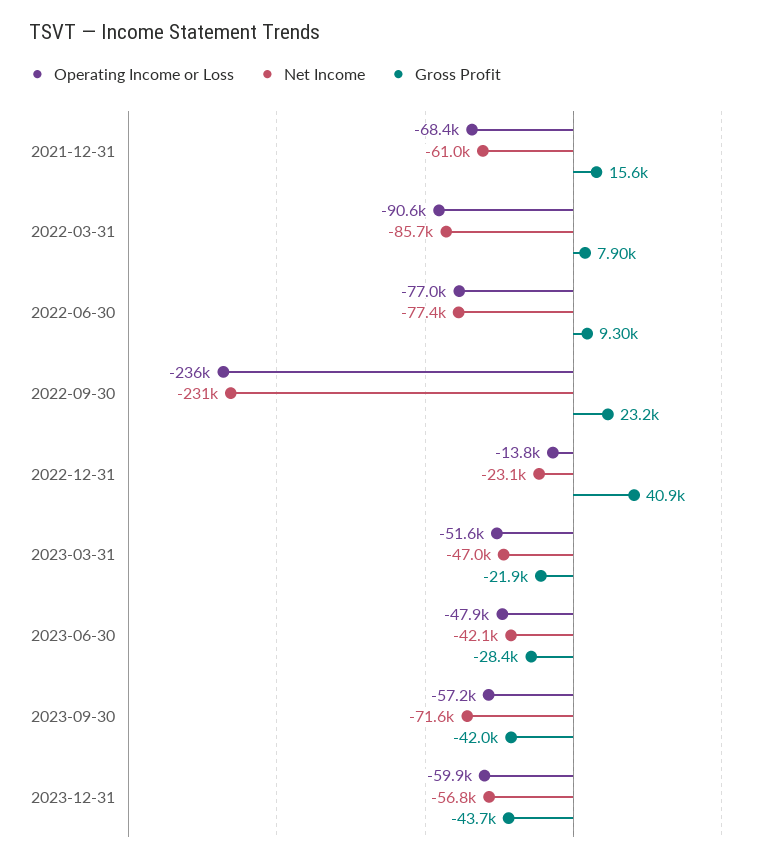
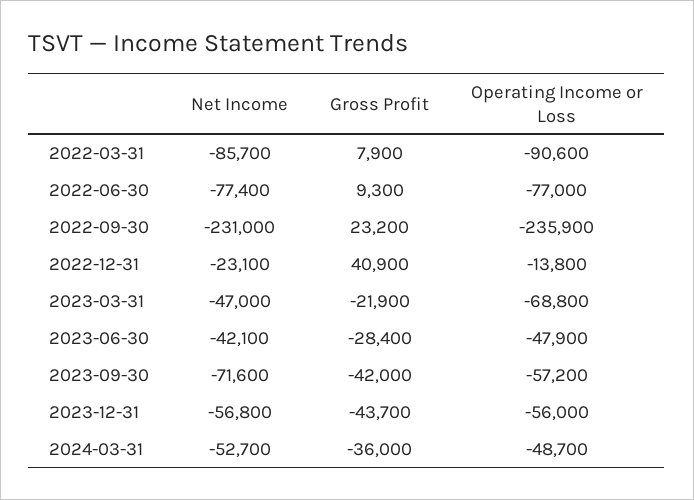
Operating Income or Loss, 2021-12-31: -68400 -> none
Net Income, 2021-12-31: -61000 -> none
Gross Profit, 2021-12-31: 15600 -> none
Operating Income or Loss, 2023-03-31: -51600 -> -68800
Operating Income or Loss, 2023-12-31: -59900 -> -56000
Net Income, 2024-03-31: none -> -52700
Gross Profit, 2024-03-31: none -> -36000
Operating Income or Loss, 2024-03-31: none -> -48700

